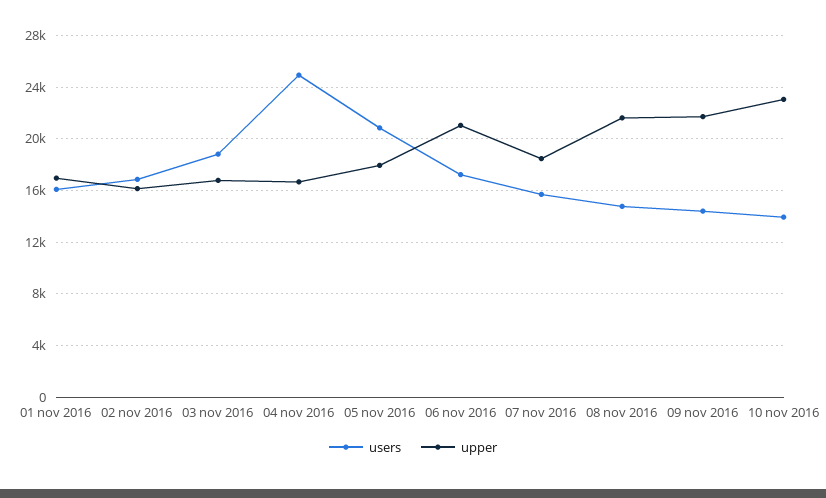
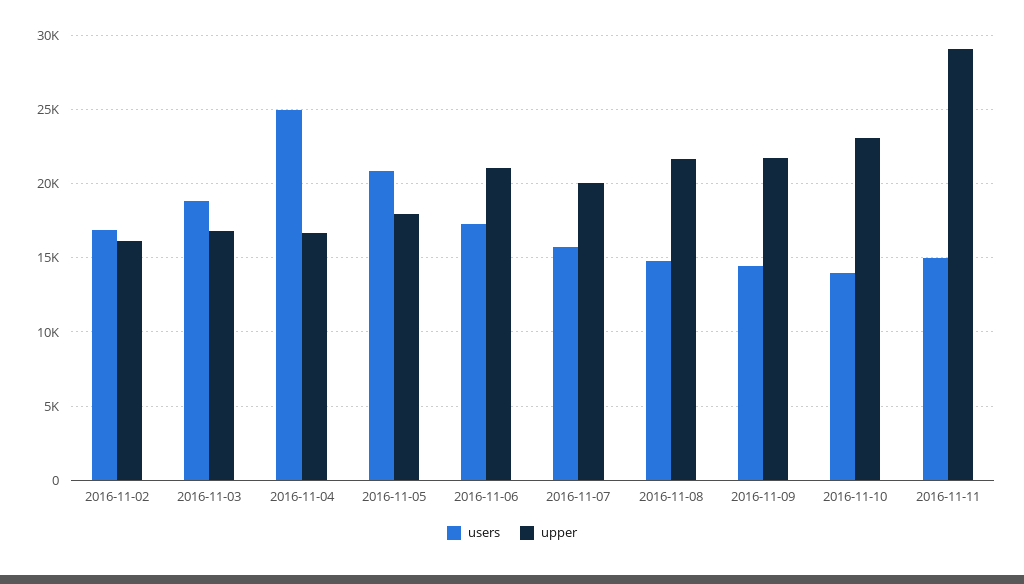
users, 01 nov 2016: 16000 -> none
upper, 01 nov 2016: 17000 -> none
upper, 07 nov 2016: 18500 -> 20000
users, 2016-11-11: none -> 15000
upper, 2016-11-11: none -> 29000

